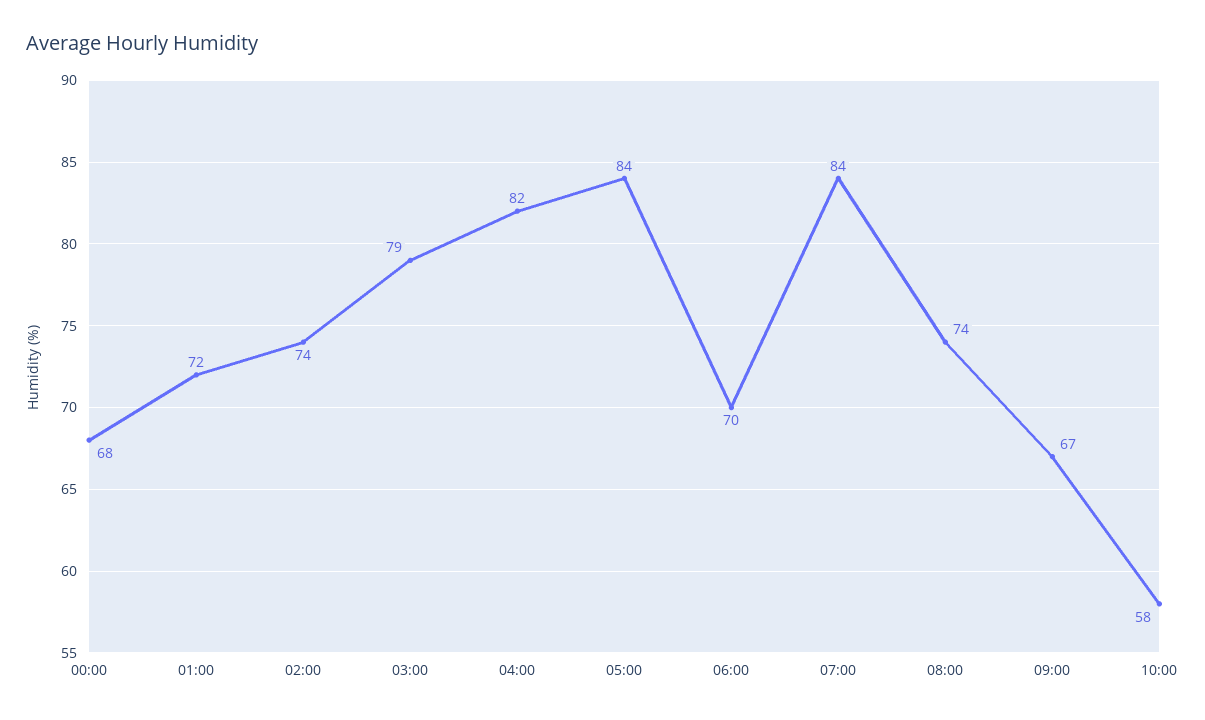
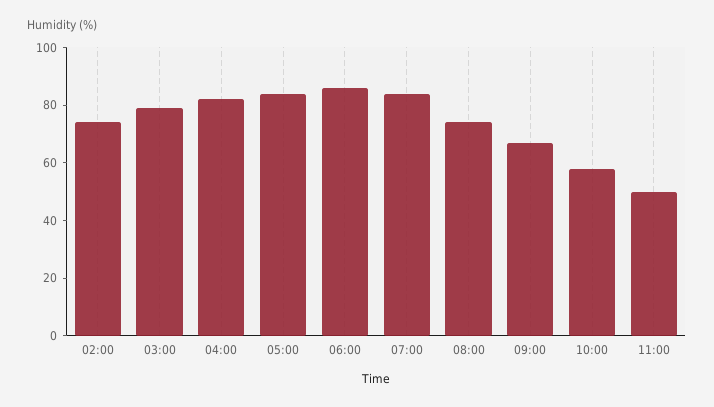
00:00: 68 -> none
01:00: 72 -> none
06:00: 70 -> 85
11:00: none -> 50

